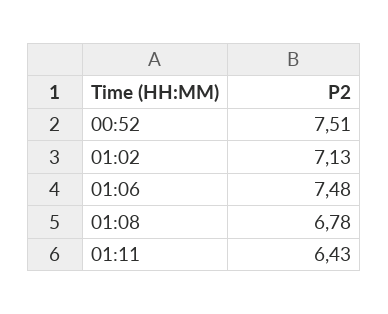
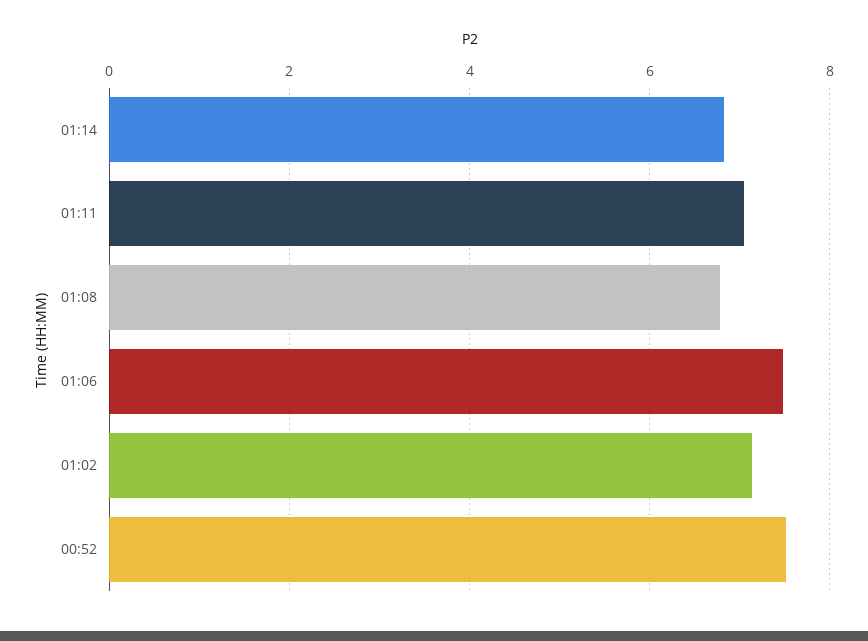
01:11: 6.43 -> 7
01:14: none -> 6.8

